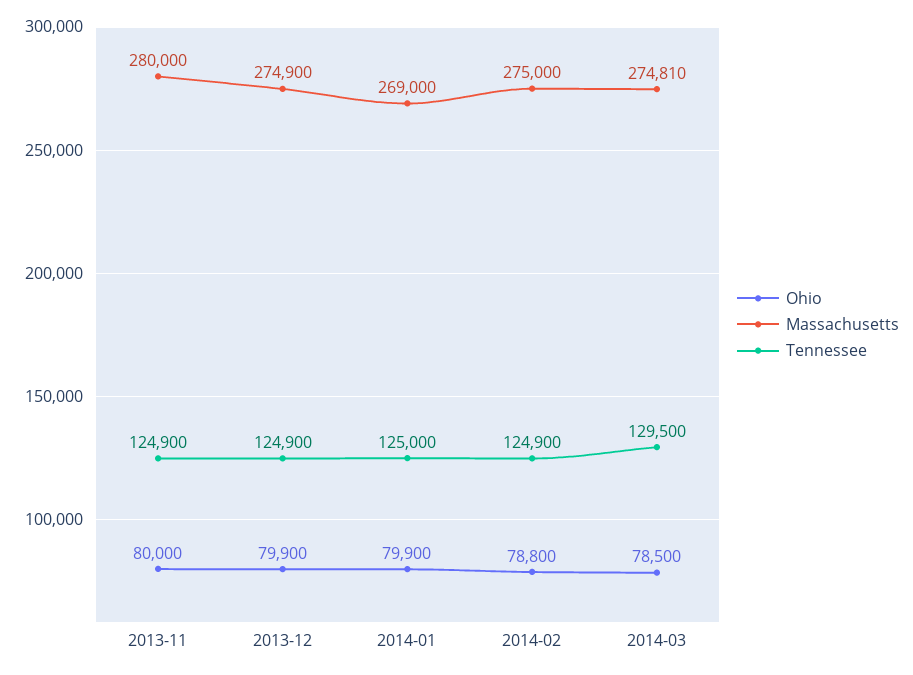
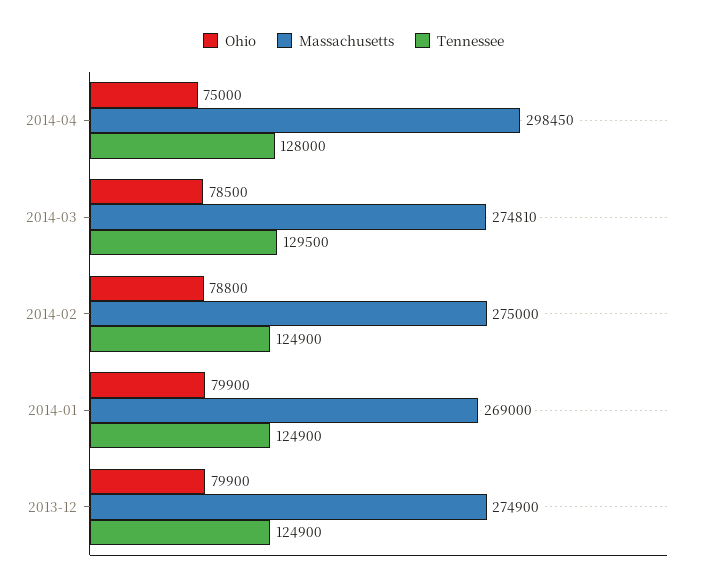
Ohio, 2013-11: 80000 -> none
Massachusetts, 2013-11: 280000 -> none
Tennessee, 2013-11: 124900 -> none
Tennessee, 2014-01: 125000 -> 124900
Ohio, 2014-04: none -> 75000
Massachusetts, 2014-04: none -> 298450
Tennessee, 2014-04: none -> 128000

